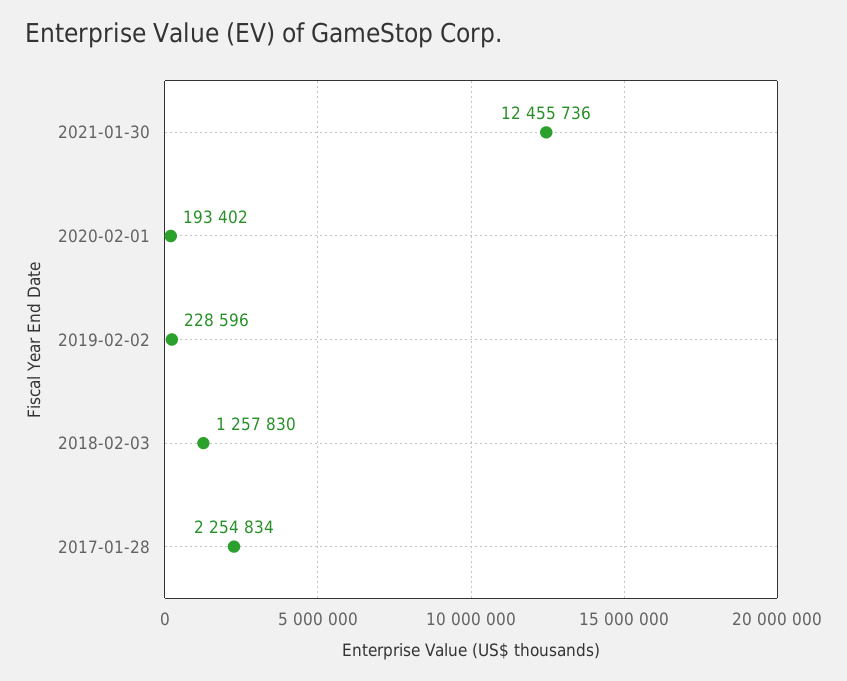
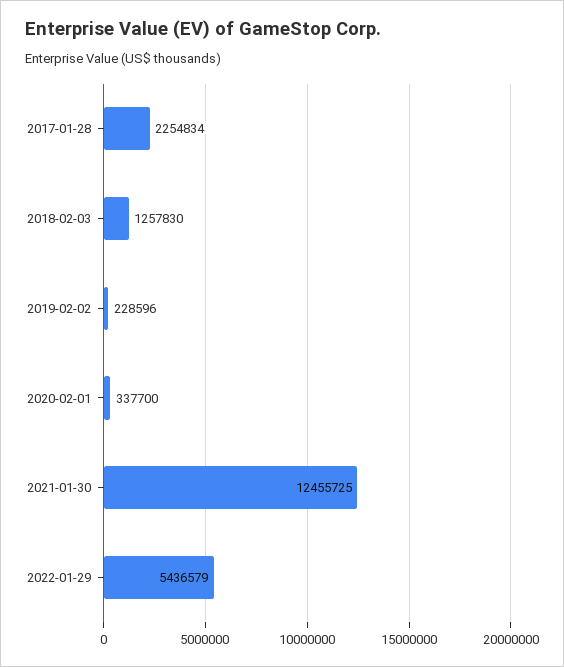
2021-01-30: 12455736 -> 12455725
2020-02-01: 193402 -> 337700
2022-01-29: none -> 5436579

